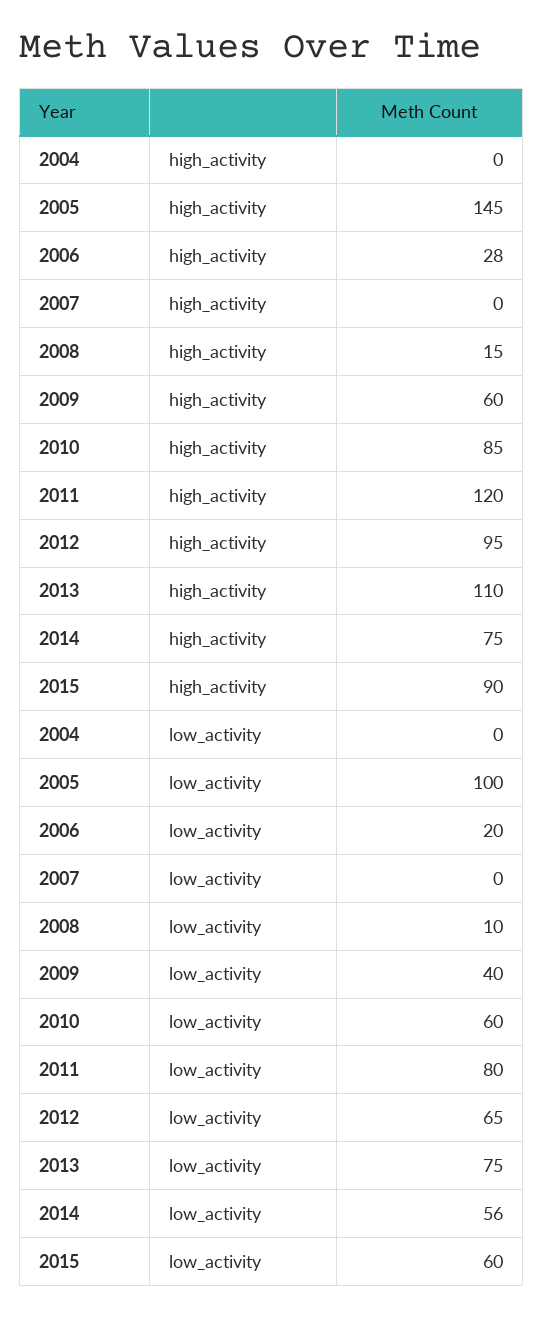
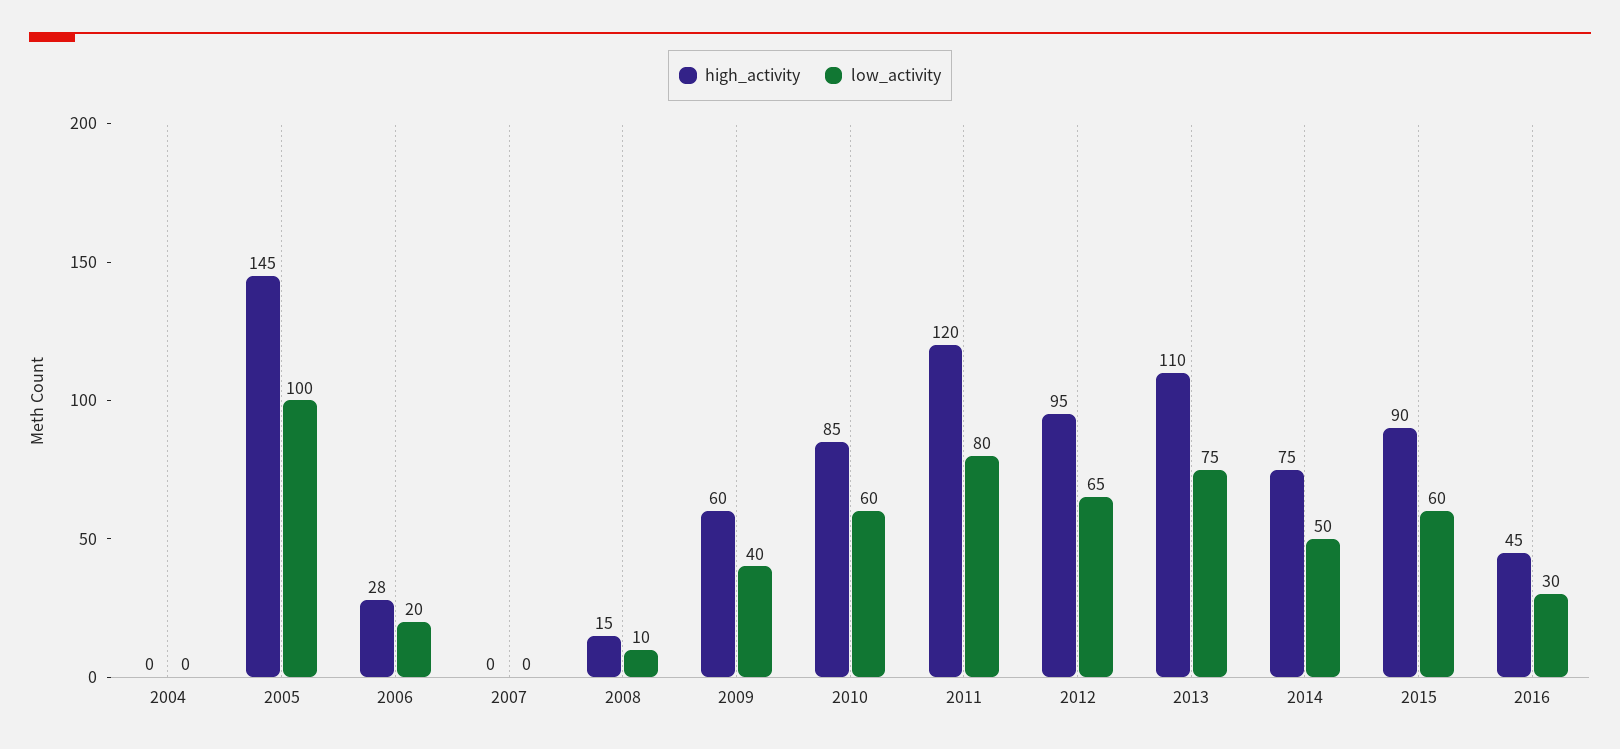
low_activity, 2014: 56 -> 50
high_activity, 2016: none -> 45
low_activity, 2016: none -> 30

